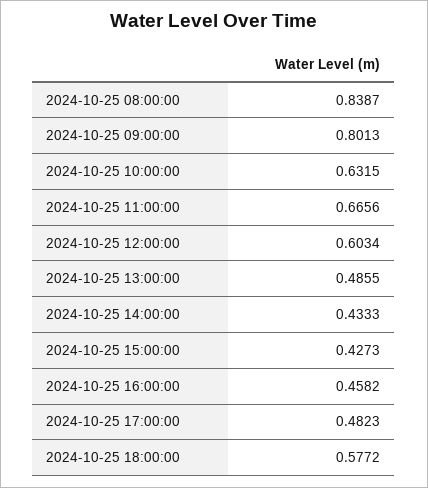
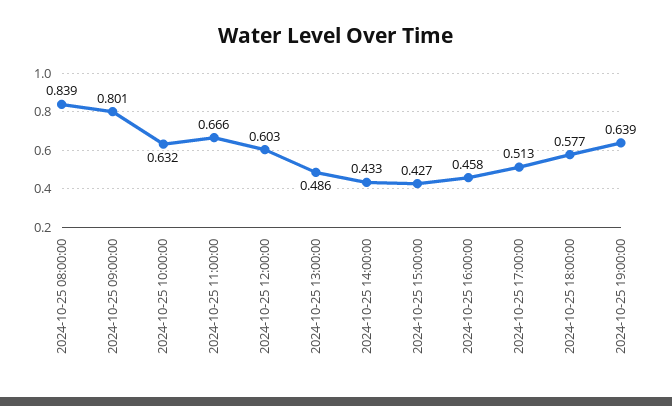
2024-10-25 17:00:00: 0.4823 -> 0.513
2024-10-25 19:00:00: none -> 0.639

